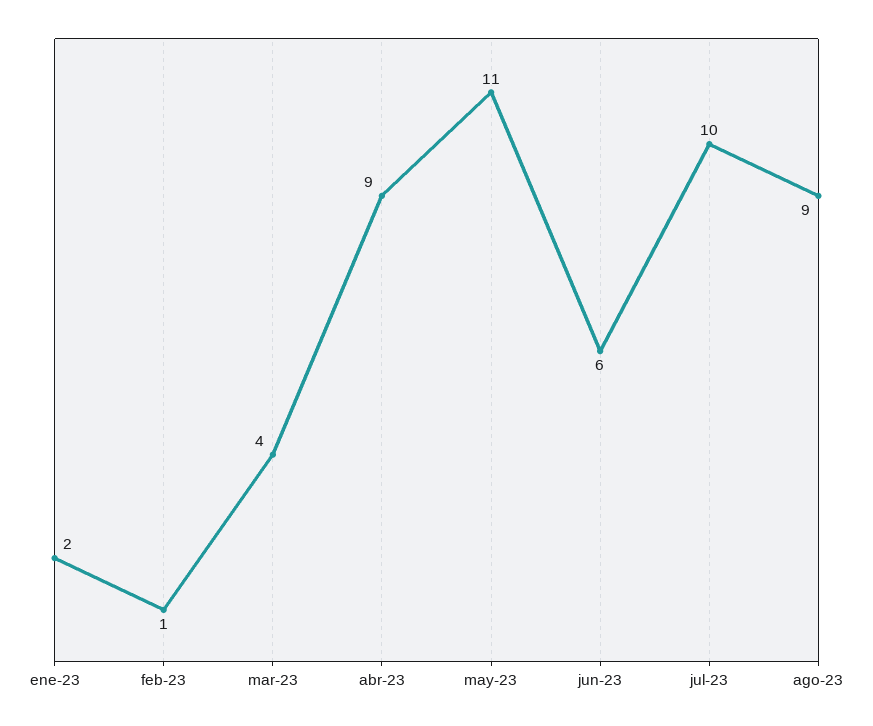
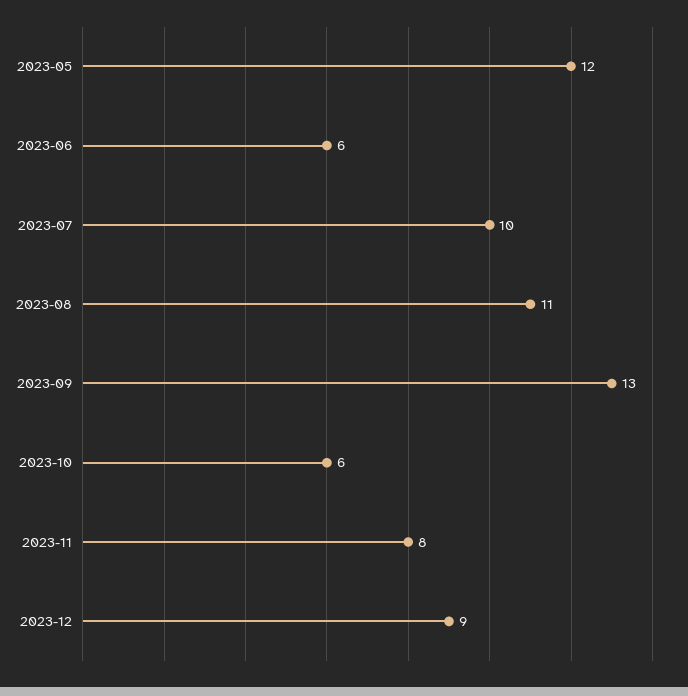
ene-23: 2 -> none
feb-23: 1 -> none
mar-23: 4 -> none
abr-23: 9 -> none
may-23: 11 -> 12
ago-23: 9 -> 11
2023-09: none -> 13
2023-10: none -> 6
2023-11: none -> 8
2023-12: none -> 9

